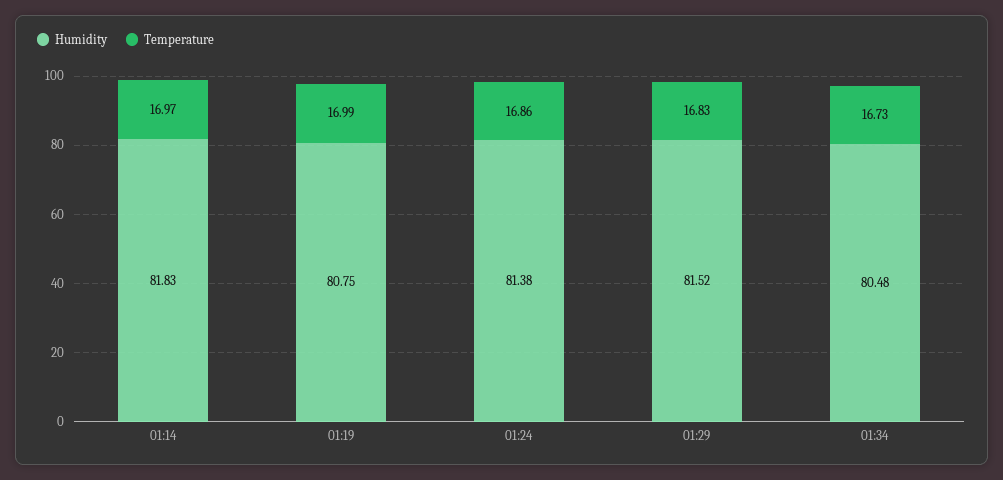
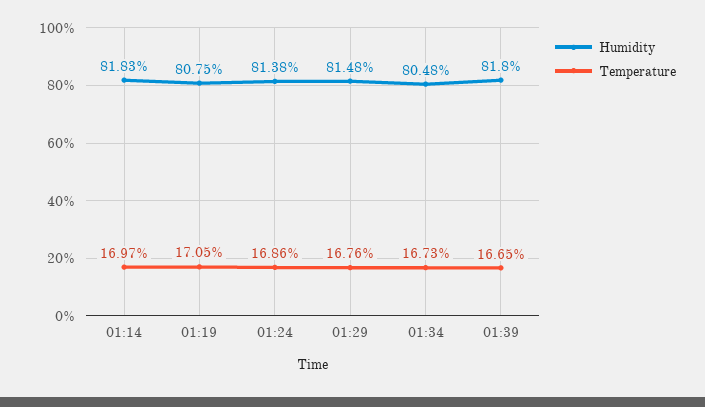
Temperature, 01:19: 16.99 -> 17.05
Humidity, 01:29: 81.52 -> 81.48
Temperature, 01:29: 16.83 -> 16.76
Humidity, 01:39: none -> 81.8
Temperature, 01:39: none -> 16.65

